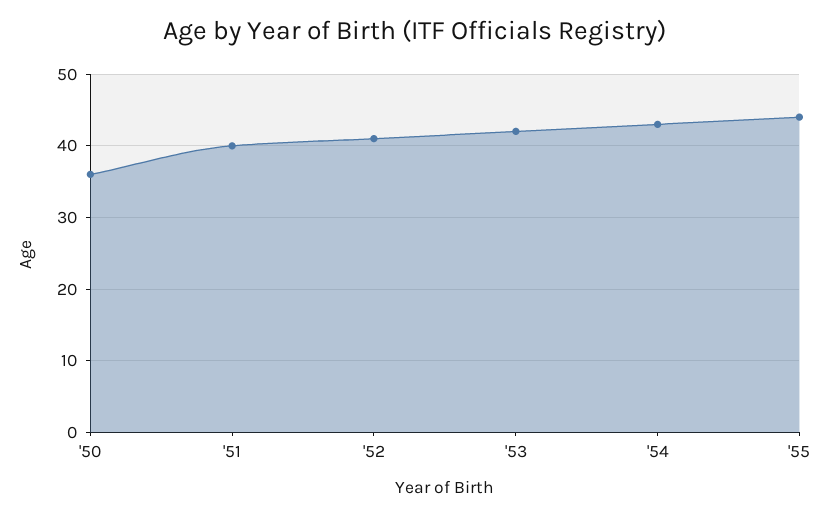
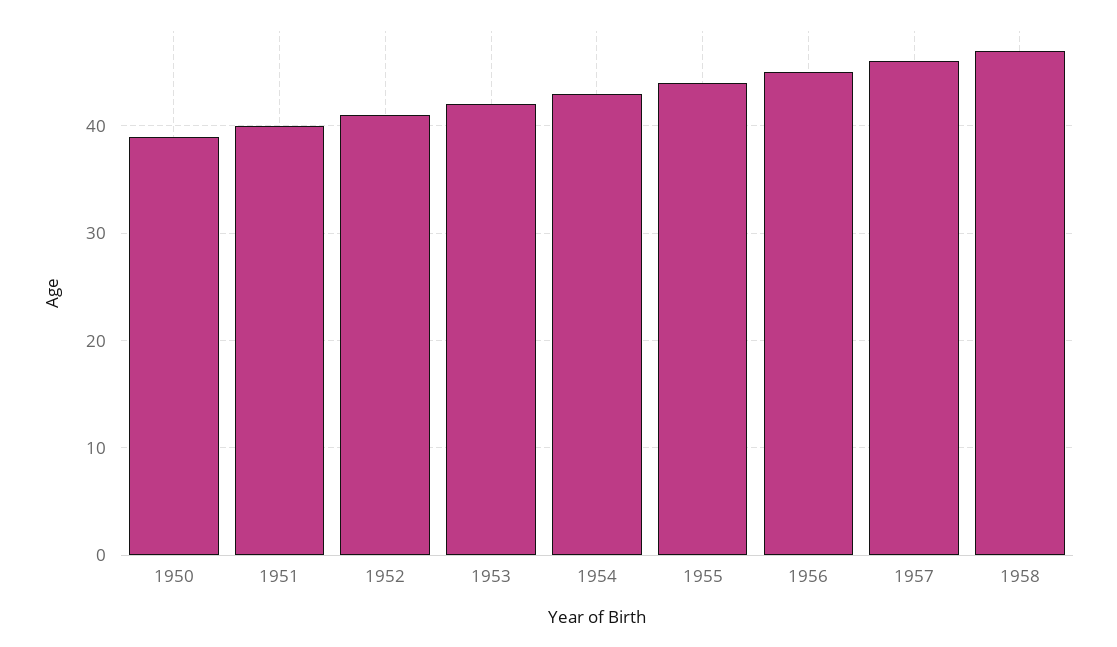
'50: 36 -> 39
1956: none -> 45
1957: none -> 46
1958: none -> 47

